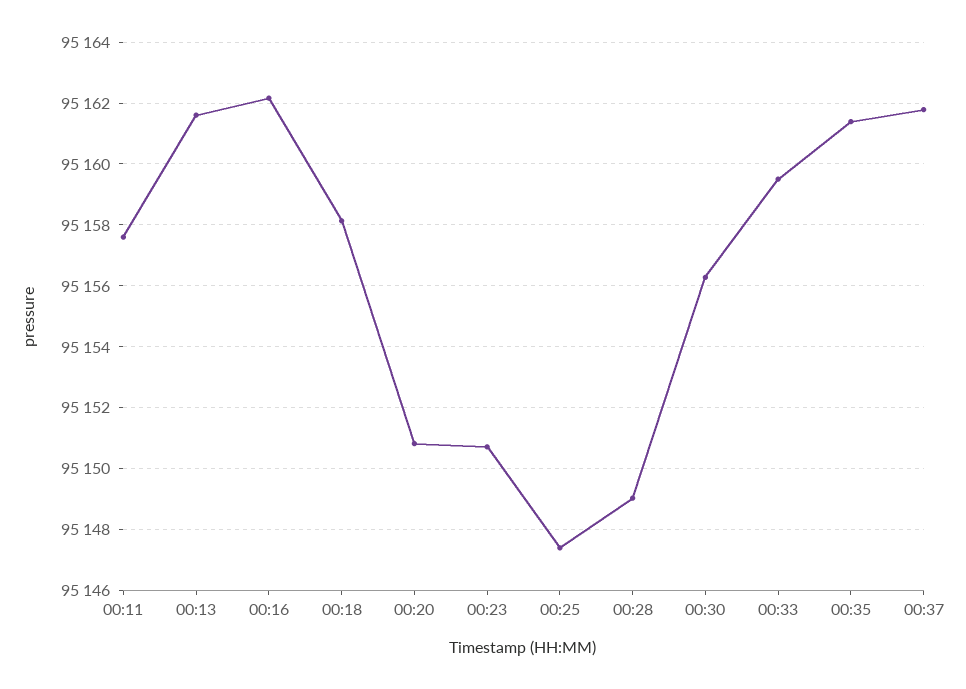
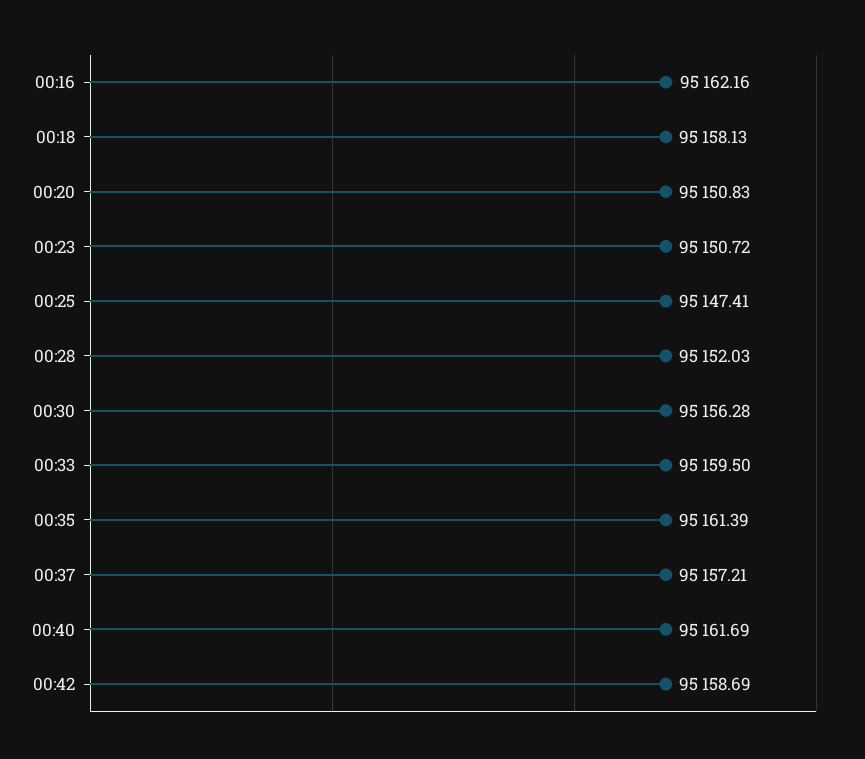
00:11: 95157.6 -> none
00:13: 95161.6 -> none
00:28: 95149 -> 95152.03
00:37: 95161.8 -> 95157.21
00:40: none -> 95161.69
00:42: none -> 95158.69

